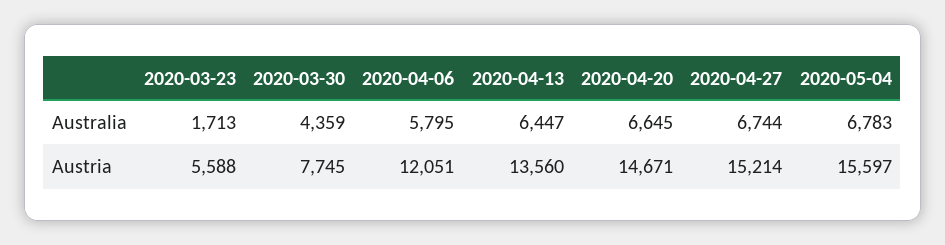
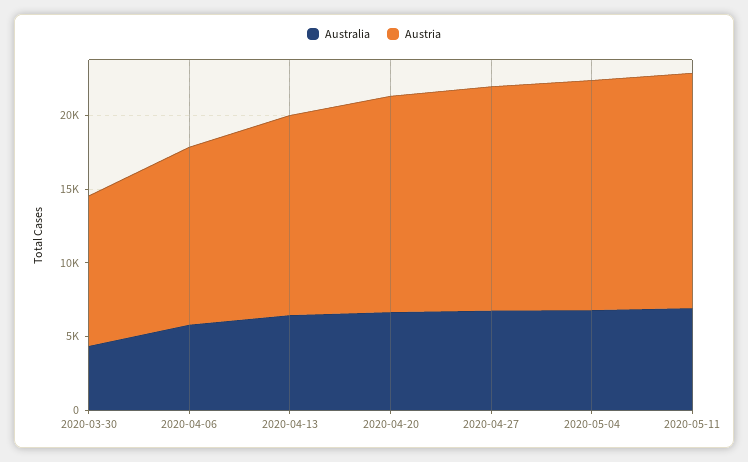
Australia, 2020-03-23: 1713 -> none
Austria, 2020-03-23: 5588 -> none
Austria, 2020-03-30: 7745 -> 10000
Australia, 2020-05-11: none -> 7000
Austria, 2020-05-11: none -> 16000

